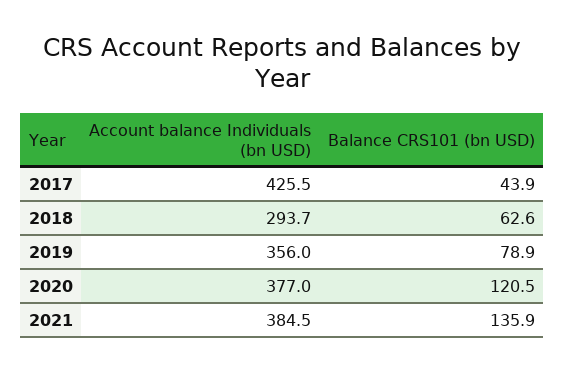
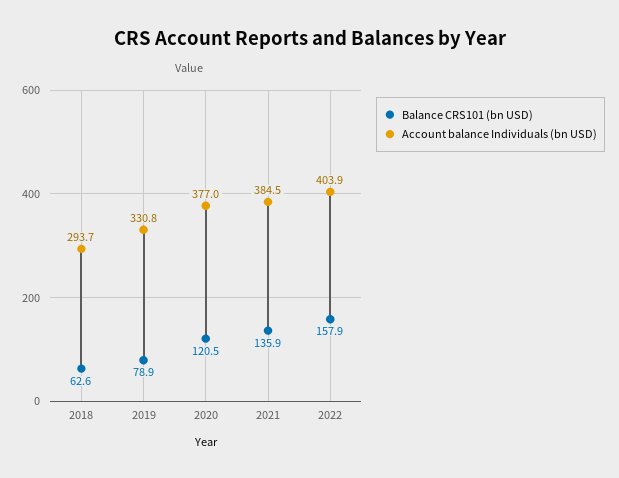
Account balance Individuals (bn USD), 2017: 425.5 -> none
Balance CRS101 (bn USD), 2017: 43.9 -> none
Account balance Individuals (bn USD), 2019: 356 -> 330.8
Balance CRS101 (bn USD), 2022: none -> 157.9
Account balance Individuals (bn USD), 2022: none -> 403.9

